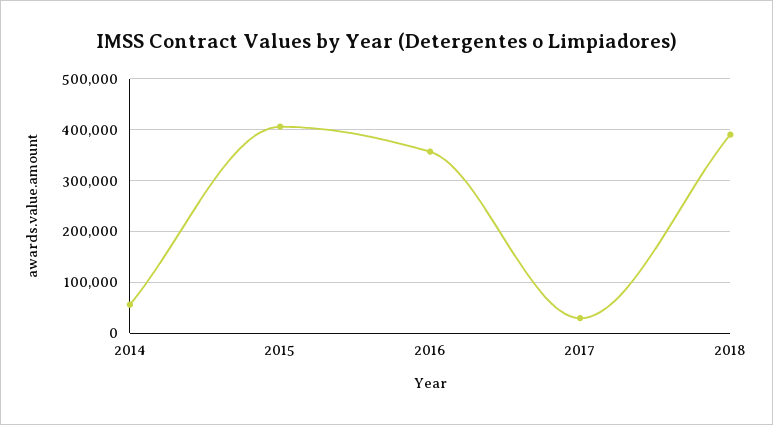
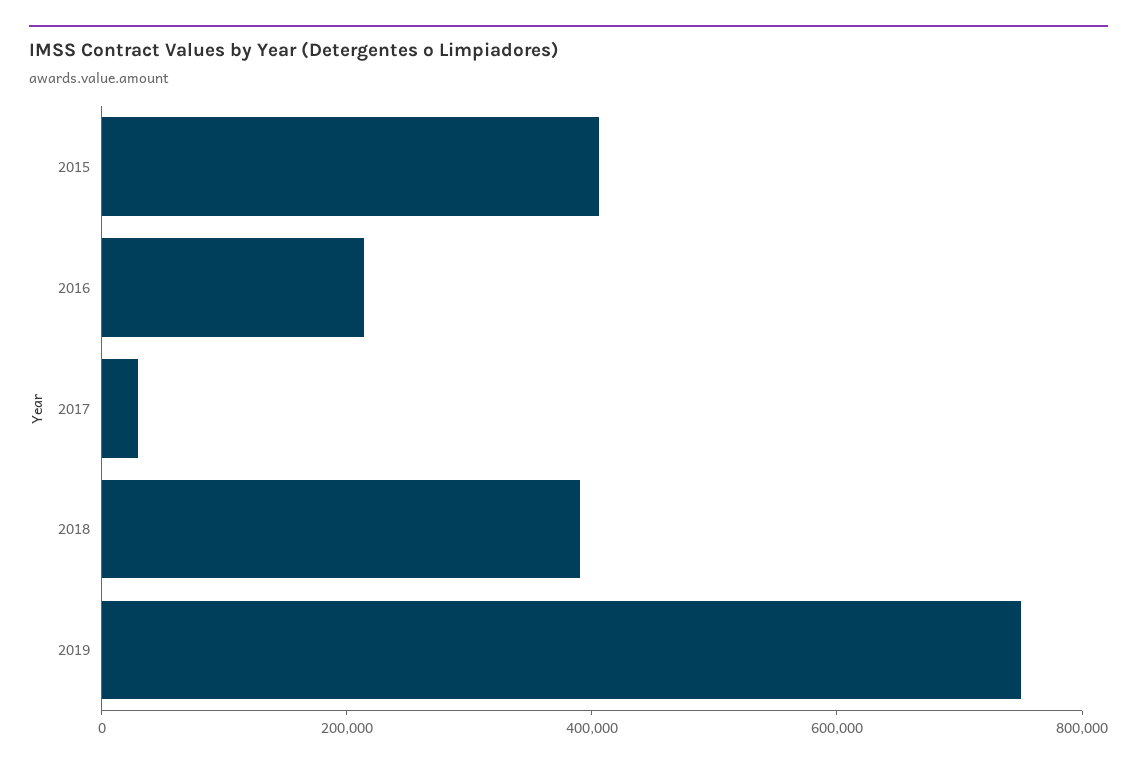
2014: 60000 -> none
2016: 360000 -> 200000
2019: none -> 750000

